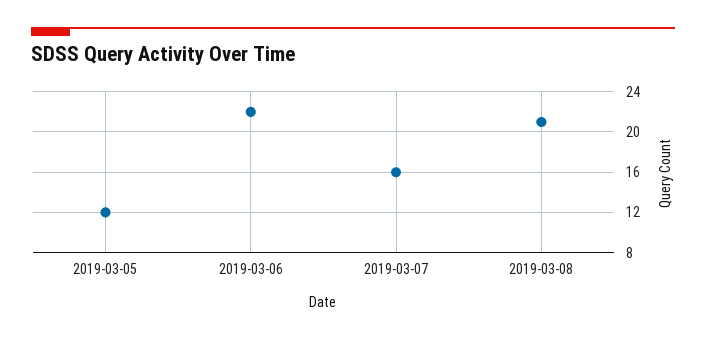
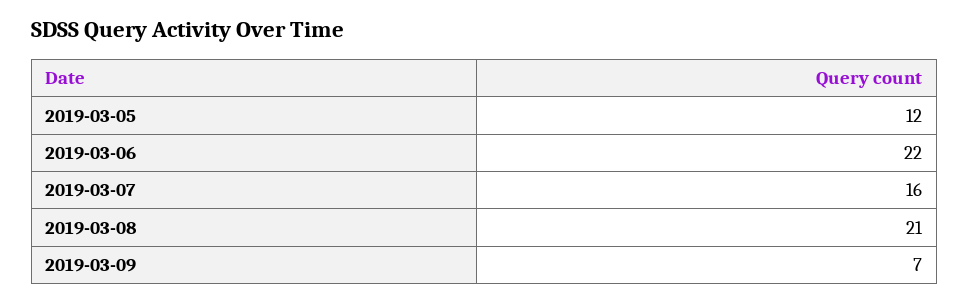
2019-03-09: none -> 7

